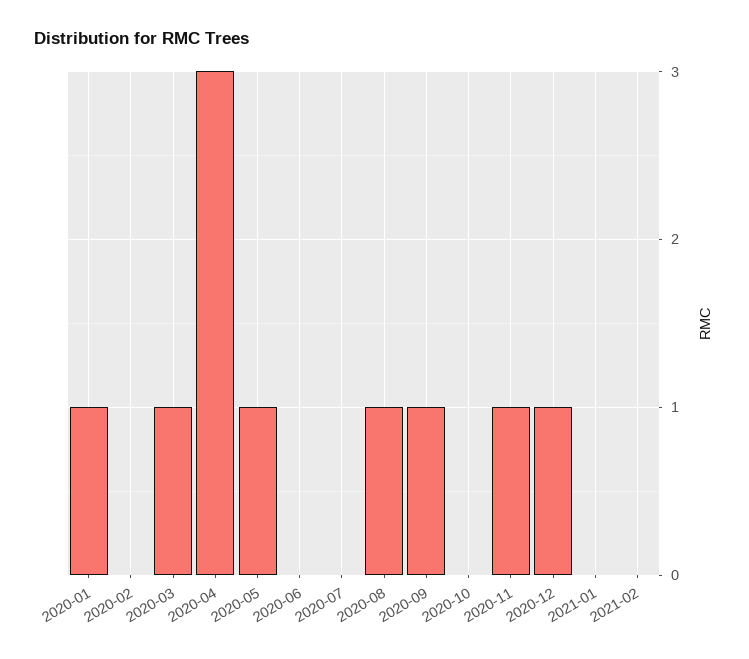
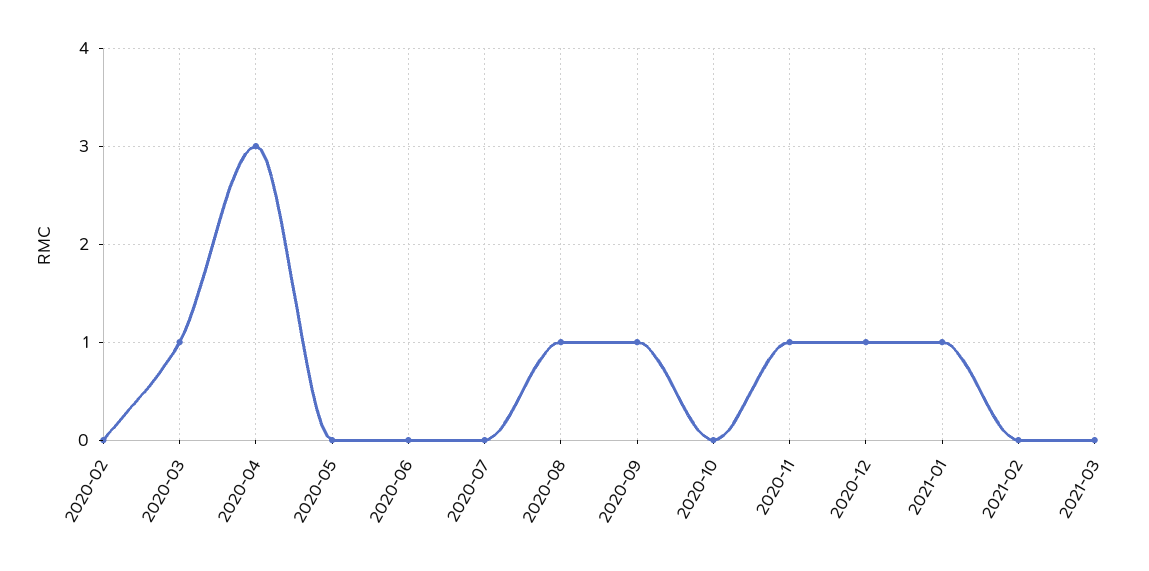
2020-01: 1 -> none
2020-05: 1 -> 0
2021-01: 0 -> 1
2021-03: none -> 0

